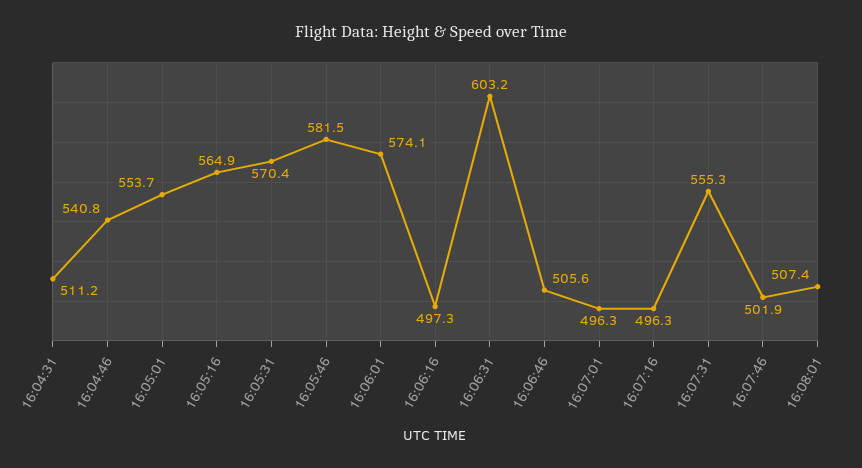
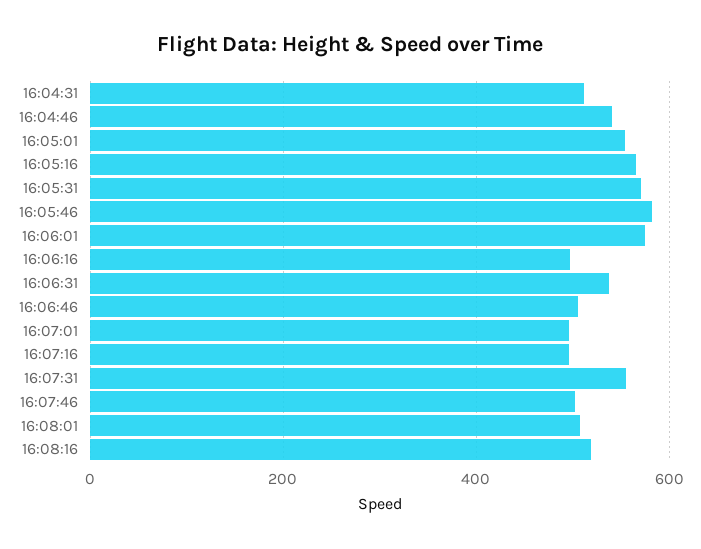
16:06:31: 603.2 -> 540
16:08:16: none -> 520

